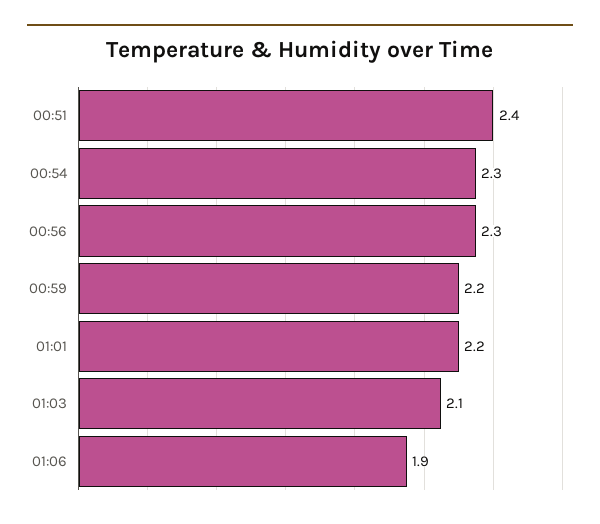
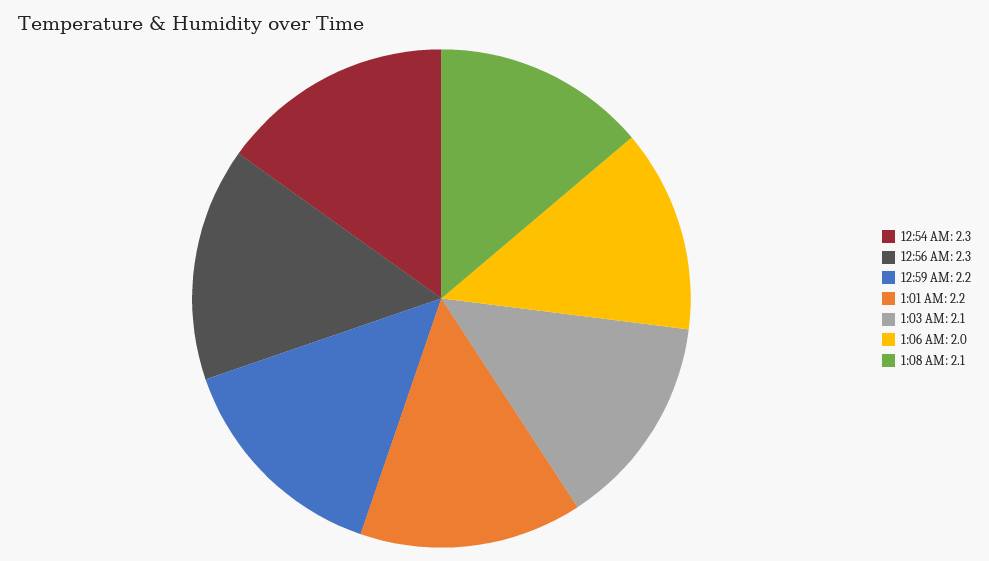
00:51: 2.4 -> none
01:06: 1.9 -> 2
1:08 AM: none -> 2.1

